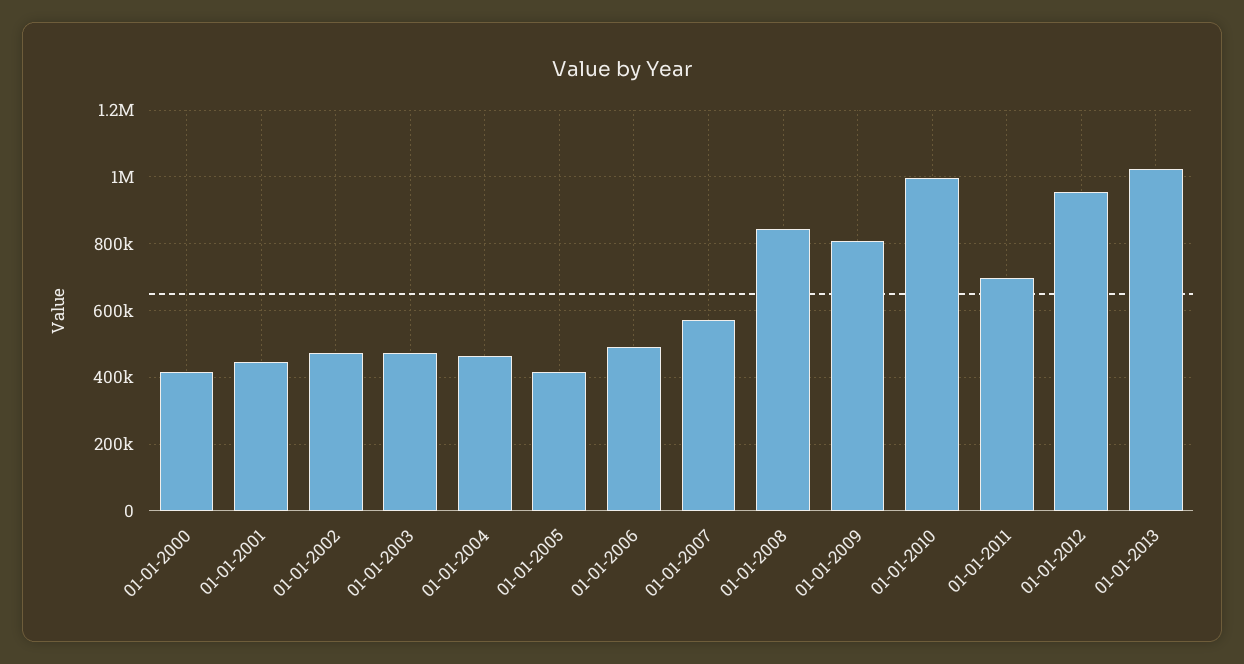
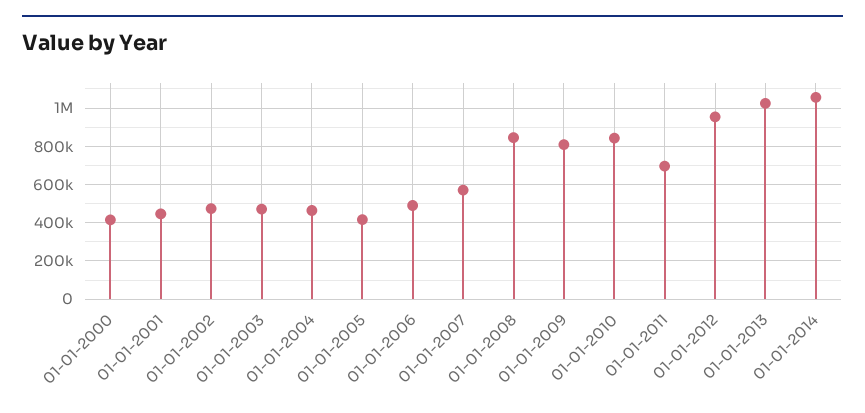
01-01-2010: 1000000 -> 850000
01-01-2014: none -> 1050000

